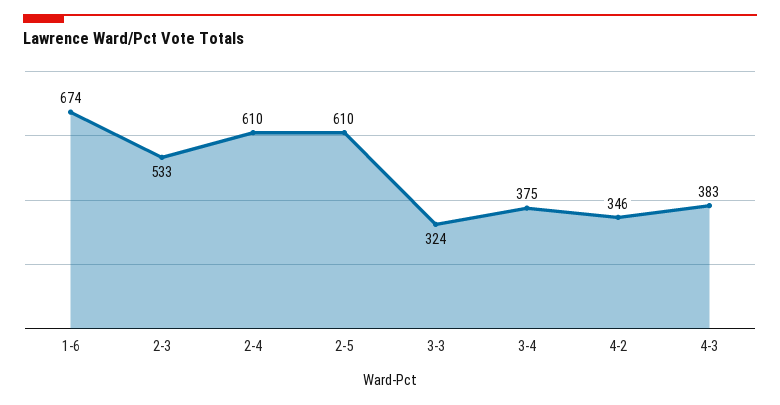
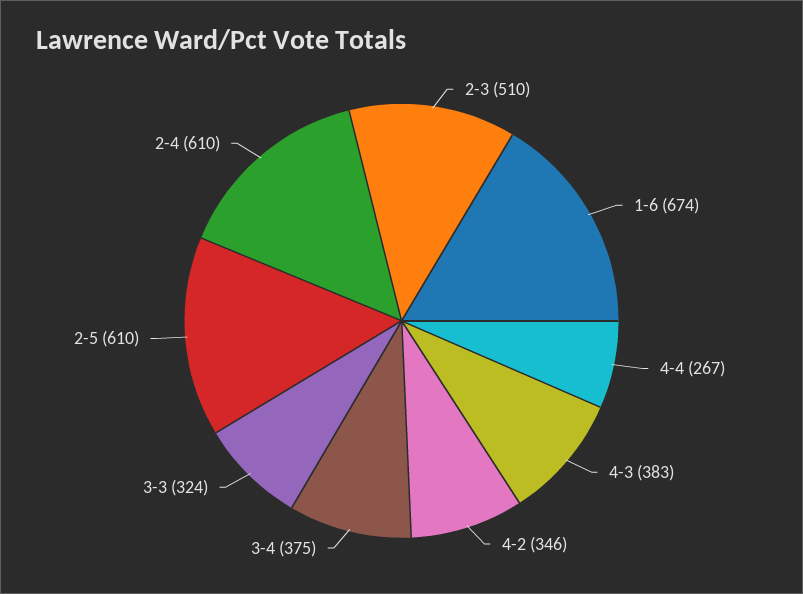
2-3: 533 -> 510
4-4: none -> 267

